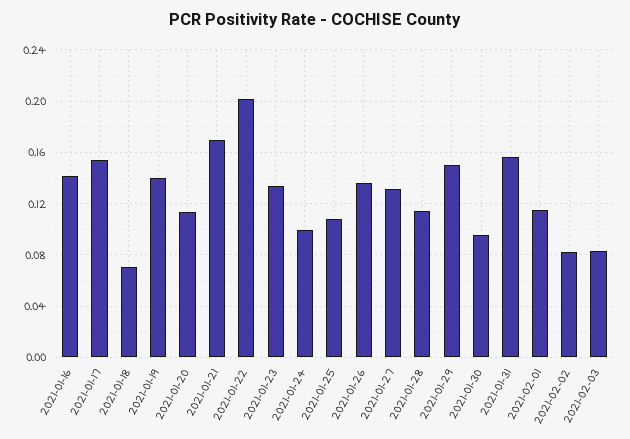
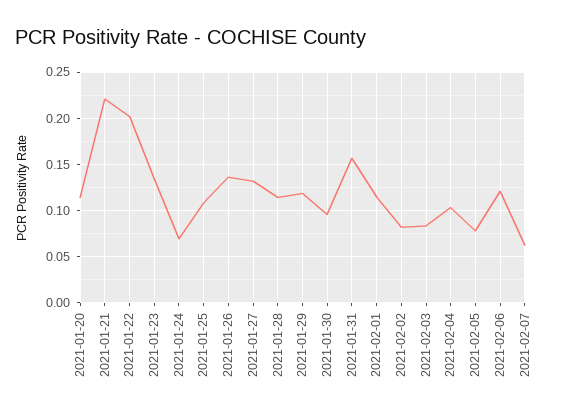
2021-01-16: 0.14 -> none
2021-01-17: 0.155 -> none
2021-01-18: 0.07 -> none
2021-01-19: 0.14 -> none
2021-01-21: 0.17 -> 0.22
2021-01-24: 0.1 -> 0.07
2021-01-29: 0.15 -> 0.12
2021-02-04: none -> 0.1
2021-02-05: none -> 0.08
2021-02-06: none -> 0.12
2021-02-07: none -> 0.06

